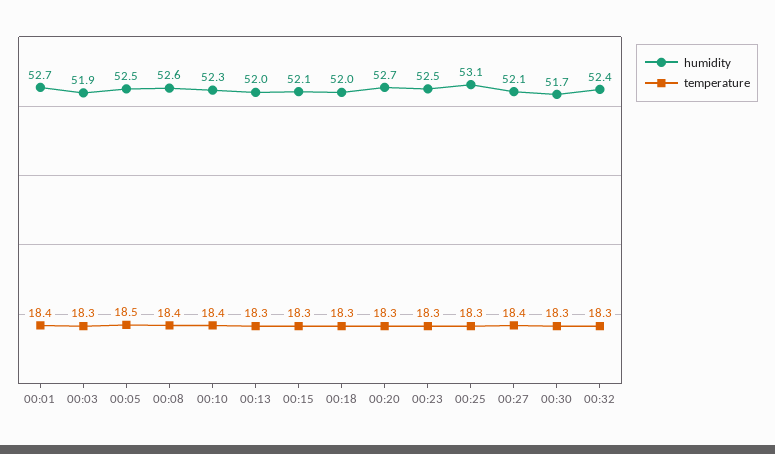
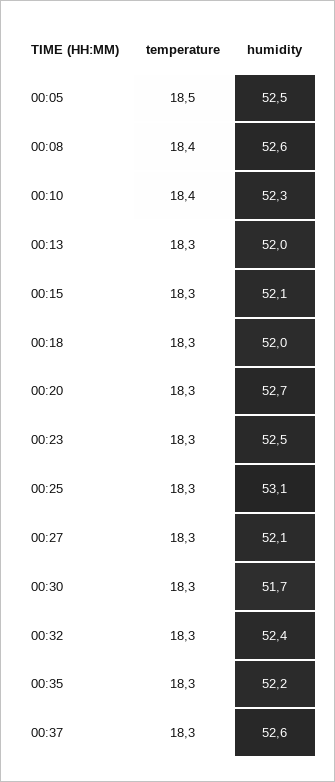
humidity, 00:01: 52.7 -> none
temperature, 00:01: 18.4 -> none
humidity, 00:03: 51.9 -> none
temperature, 00:03: 18.3 -> none
temperature, 00:27: 18.4 -> 18.3
temperature, 00:35: none -> 18.3
humidity, 00:35: none -> 52.2
temperature, 00:37: none -> 18.3
humidity, 00:37: none -> 52.6

